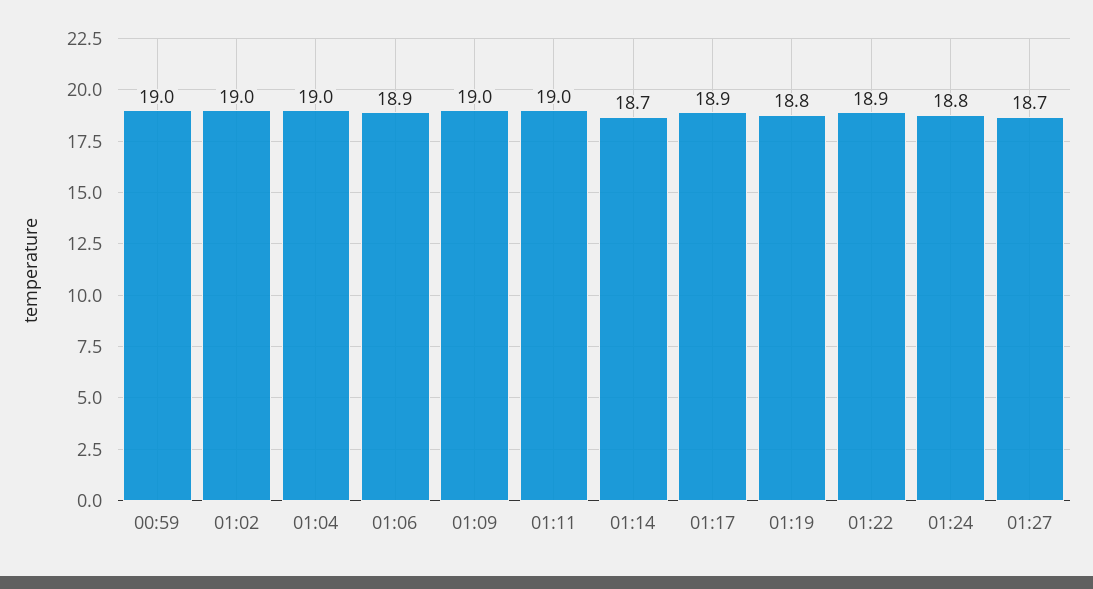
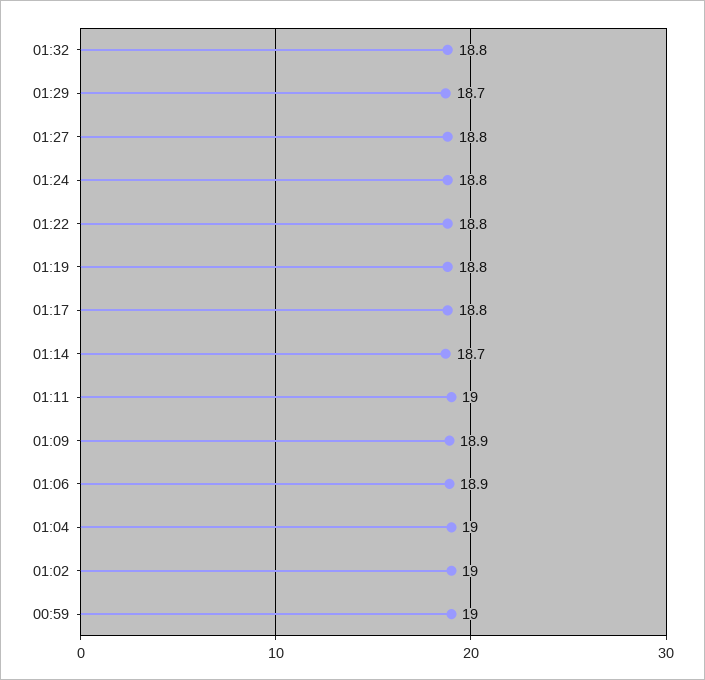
01:09: 19 -> 18.9
01:17: 18.9 -> 18.8
01:22: 18.9 -> 18.8
01:27: 18.7 -> 18.8
01:32: none -> 18.8
01:29: none -> 18.7

